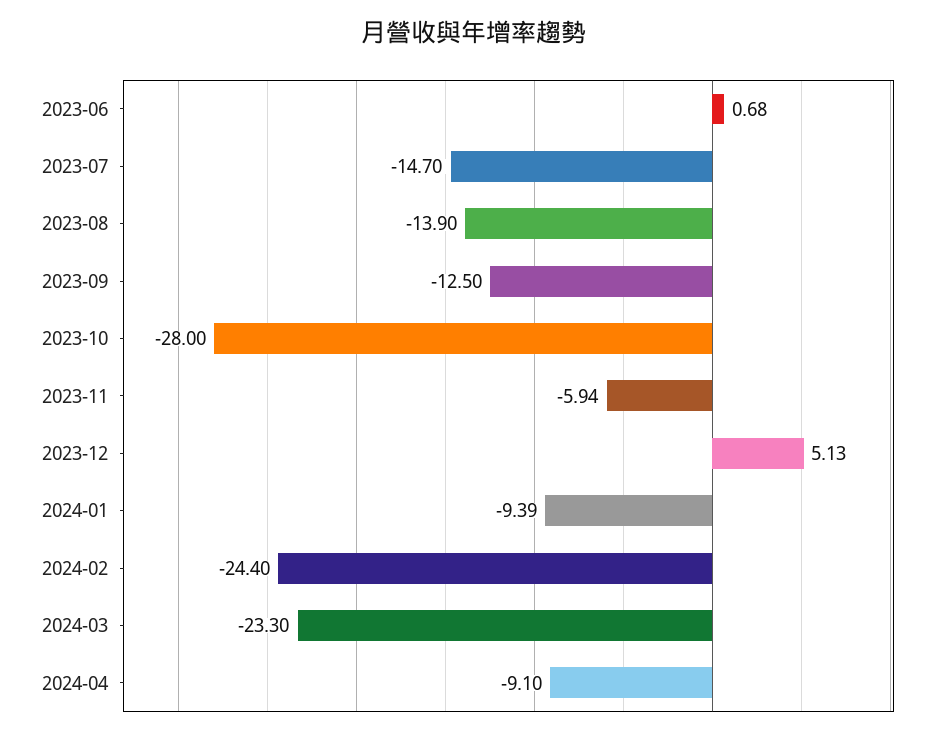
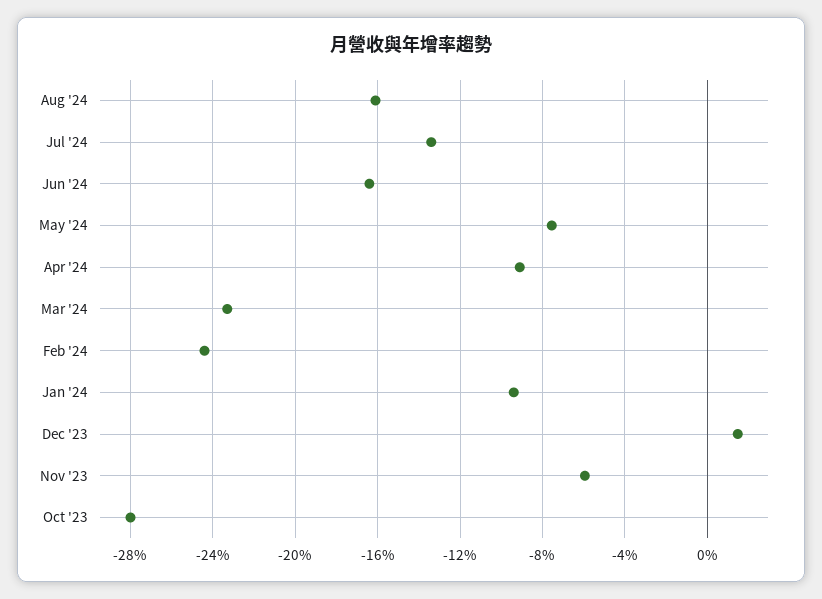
2023-06: 0.68 -> none
2023-07: -14.7 -> none
2023-08: -13.9 -> none
2023-09: -12.5 -> none
2023-12: 5.13 -> 1.5
Aug '24: none -> -16
Jul '24: none -> -13.5
Jun '24: none -> -16.5
May '24: none -> -7.5

